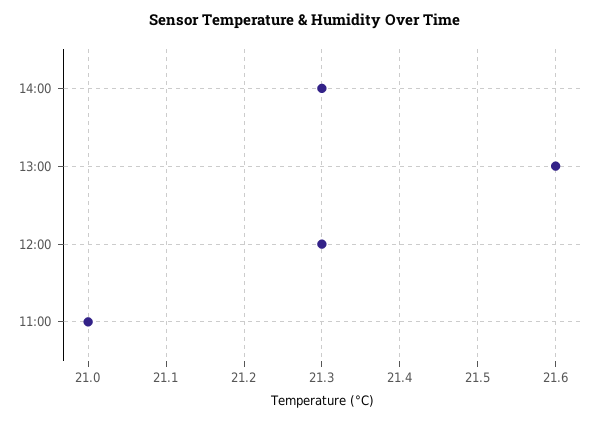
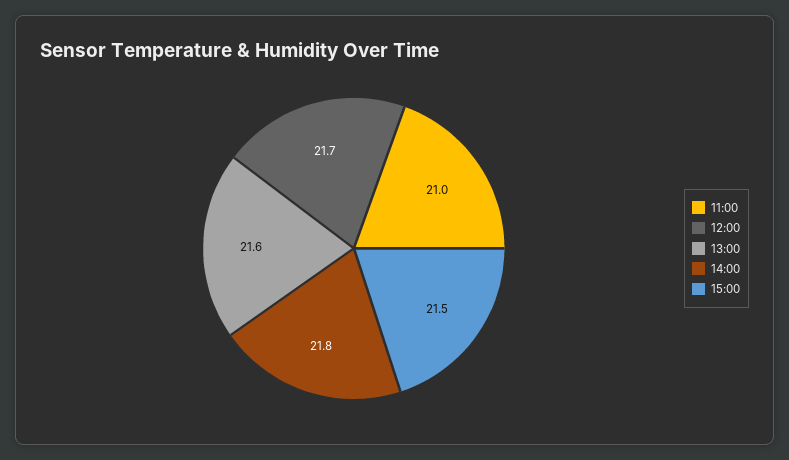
14:00: 21.3 -> 21.8
12:00: 21.3 -> 21.7
15:00: none -> 21.5

